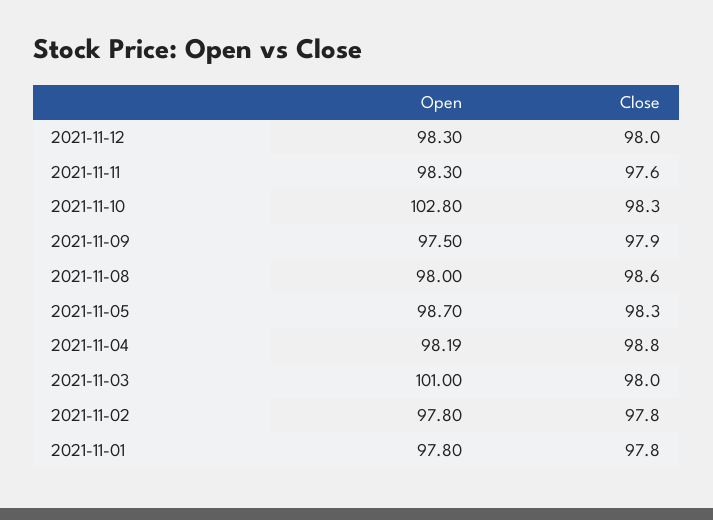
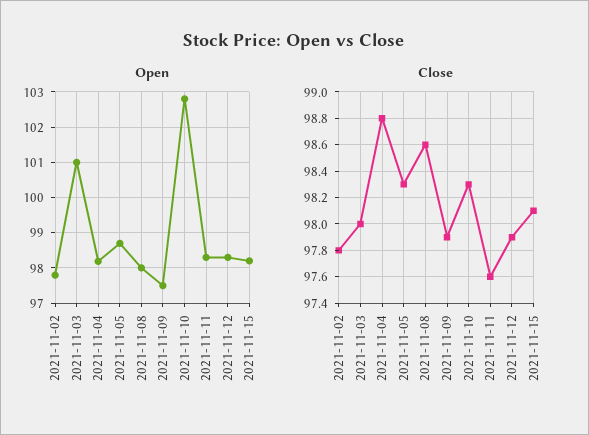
Close, 2021-11-12: 98 -> 97.9
Open, 2021-11-01: 97.8 -> none
Close, 2021-11-01: 97.8 -> none
Open, 2021-11-15: none -> 98.2
Close, 2021-11-15: none -> 98.1

